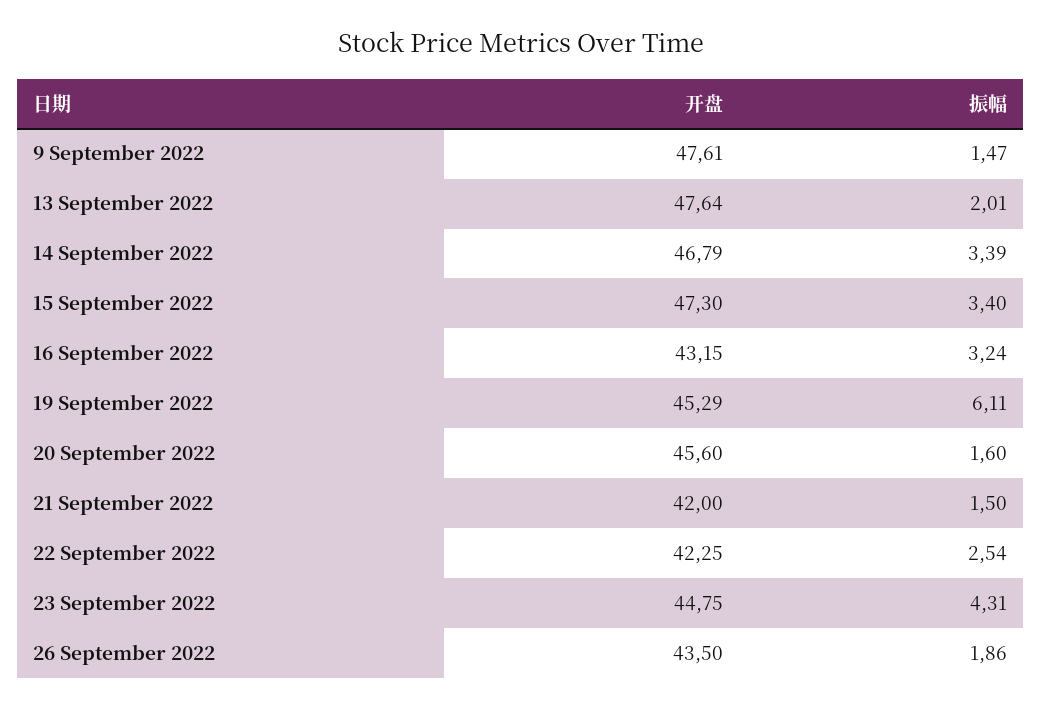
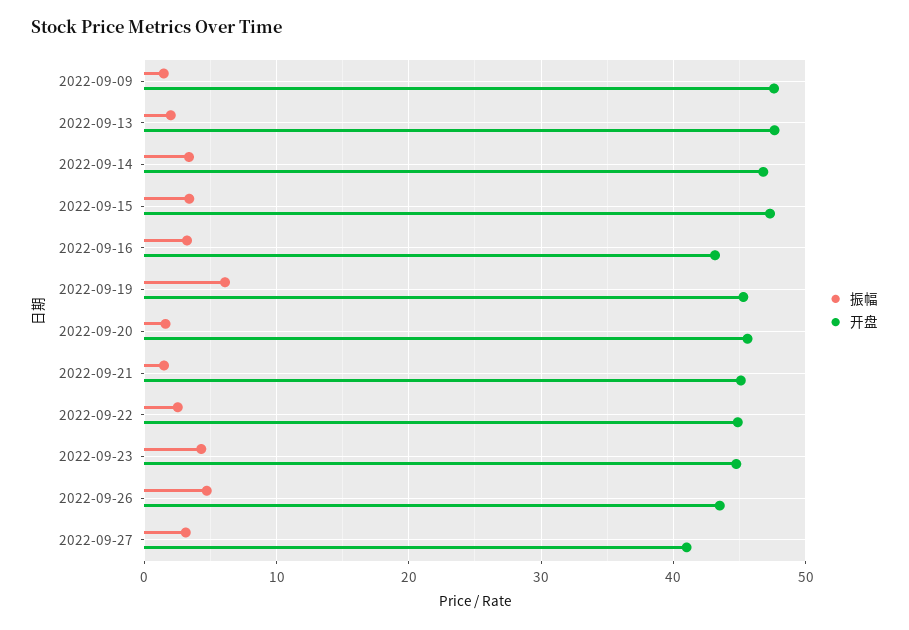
开盘, 21 September 2022: 42 -> 45
开盘, 22 September 2022: 42.25 -> 45
振幅, 26 September 2022: 1.86 -> 5
振幅, 2022-09-27: none -> 3
开盘, 2022-09-27: none -> 41

